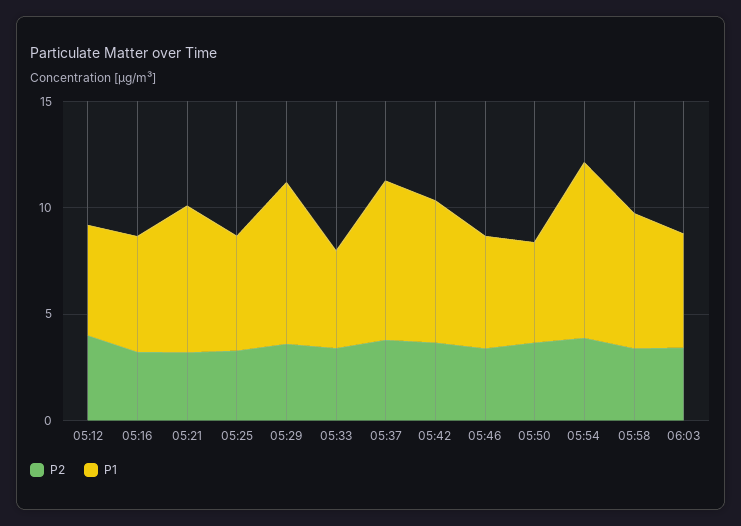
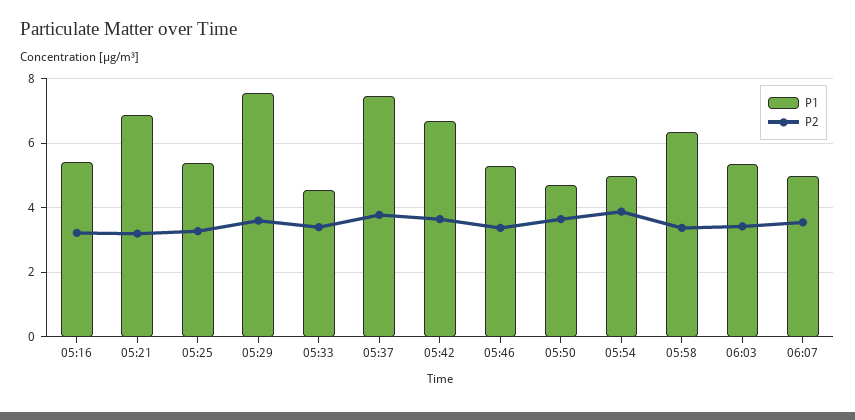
P2, 05:12: 4 -> none
P1, 05:12: 5 -> none
P1, 05:54: 8 -> 5
P1, 06:07: none -> 5
P2, 06:07: none -> 3.6

